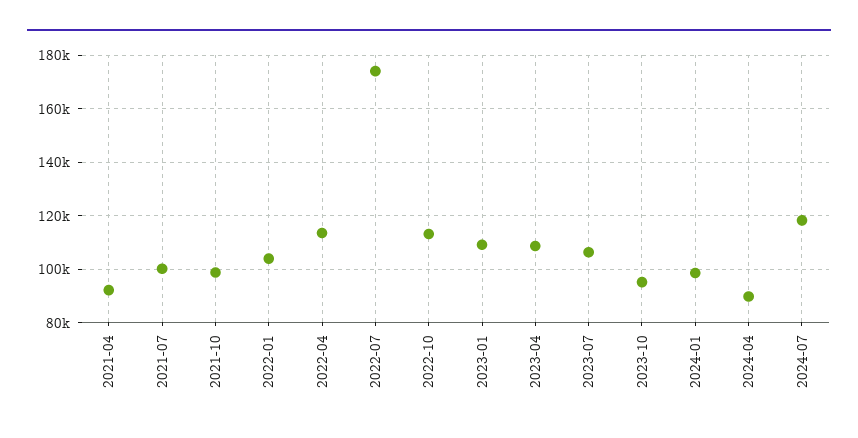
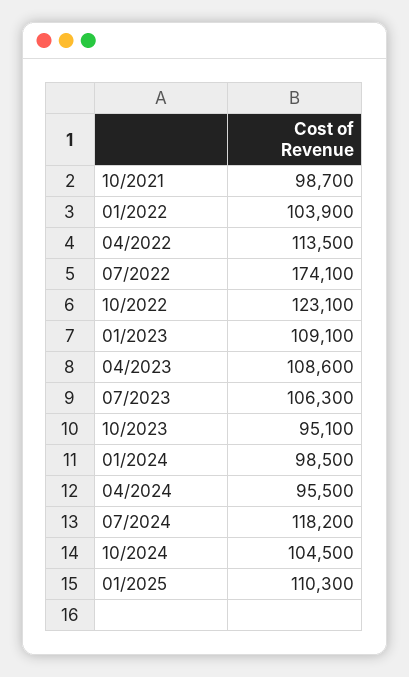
2021-04: 92500 -> none
2021-07: 100000 -> none
2022-10: 112500 -> 123100
2024-04: 90000 -> 95500
10/2024: none -> 104500
01/2025: none -> 110300

